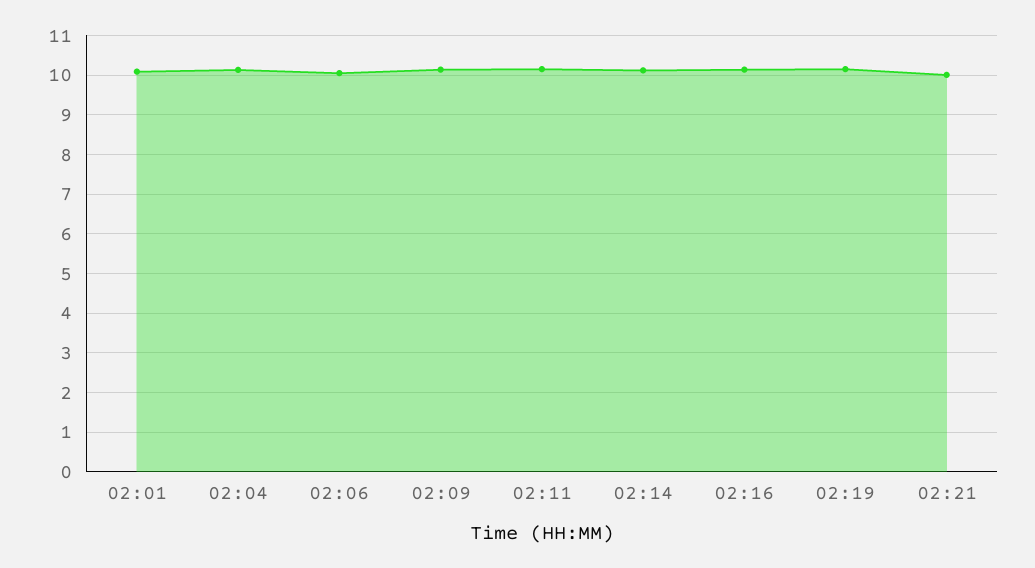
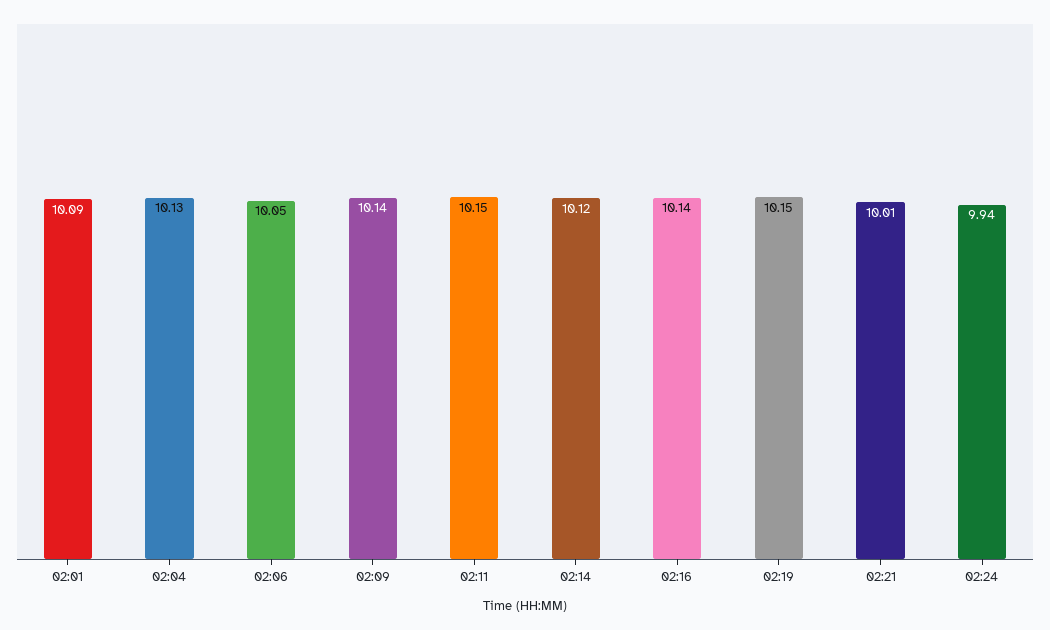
02:24: none -> 9.94

